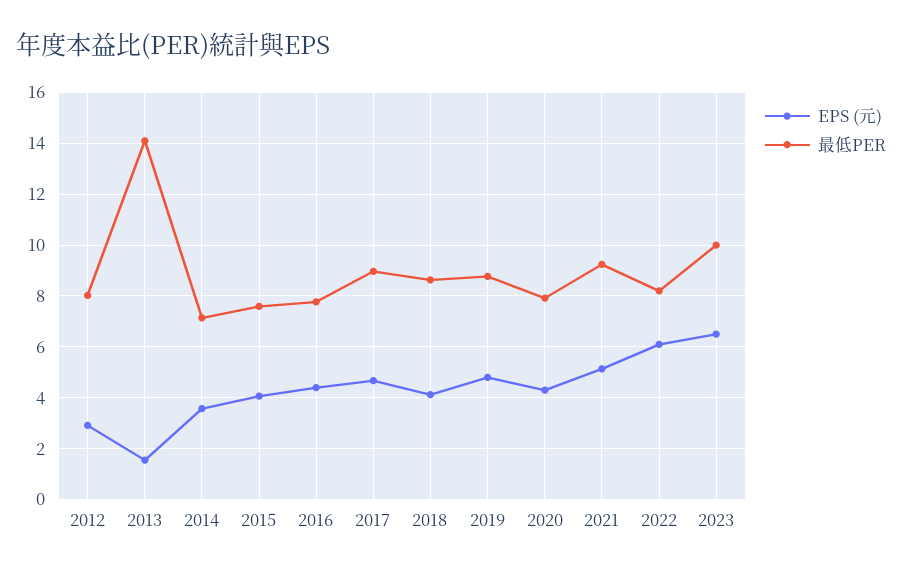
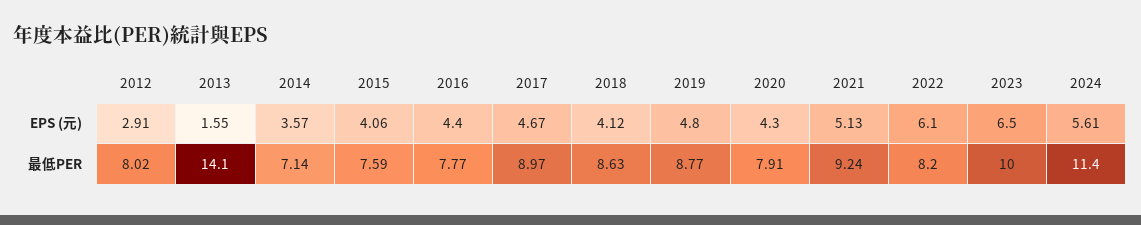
EPS (元), 2024: none -> 5.61
最低PER, 2024: none -> 11.4

